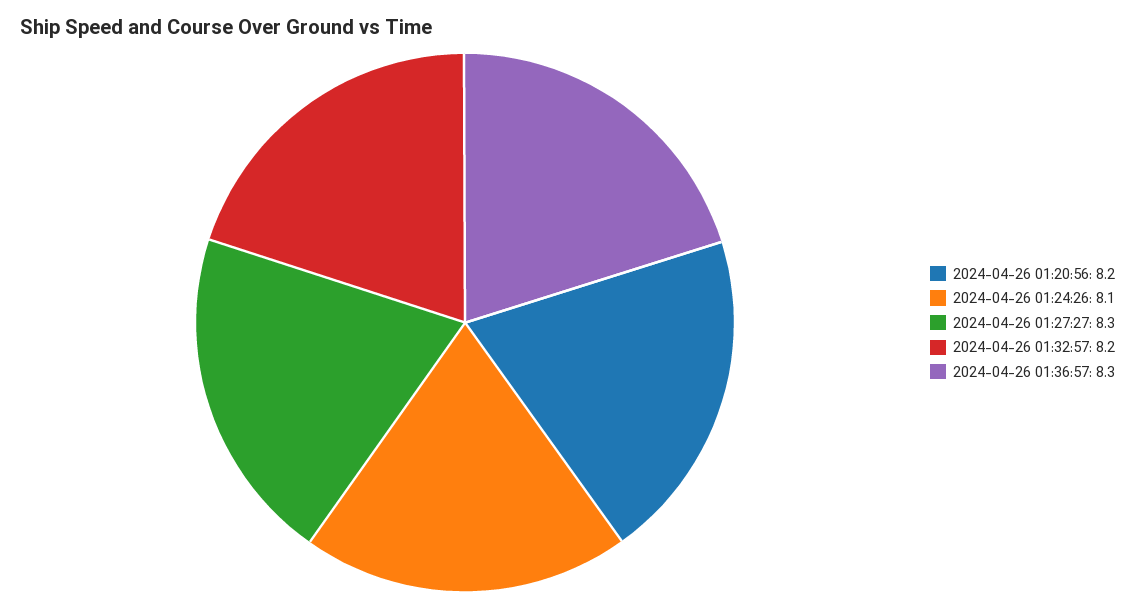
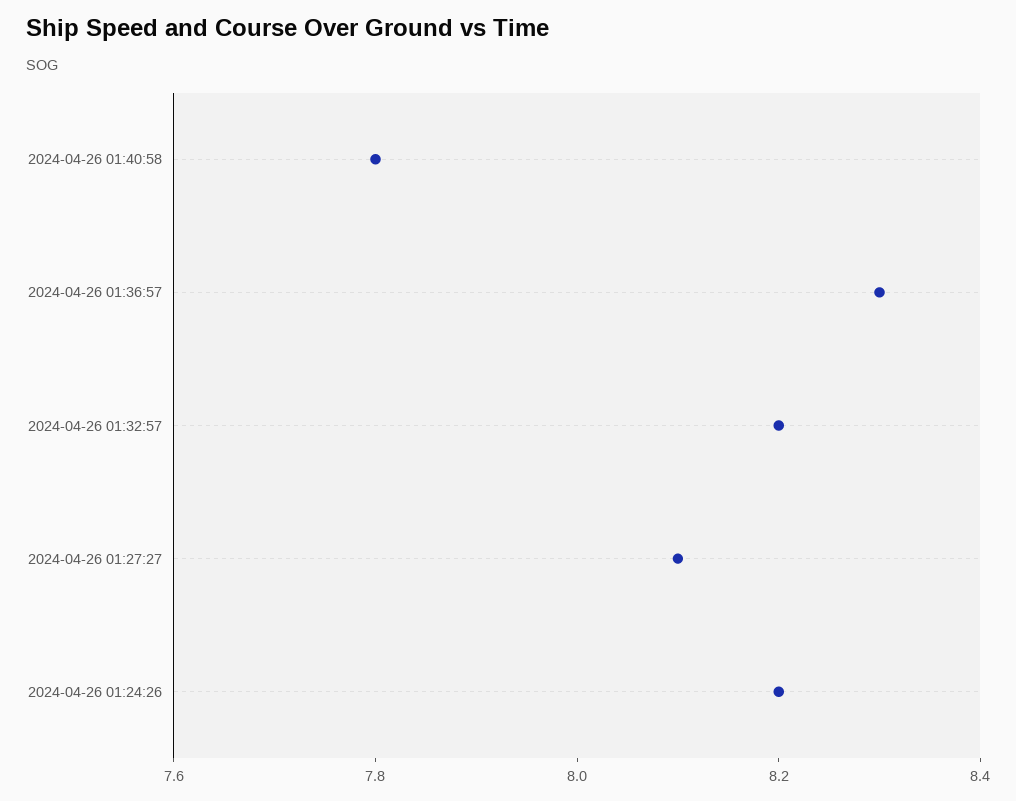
2024-04-26 01:20:56: 8.2 -> none
2024-04-26 01:24:26: 8.1 -> 8.2
2024-04-26 01:27:27: 8.3 -> 8.1
2024-04-26 01:40:58: none -> 7.8

